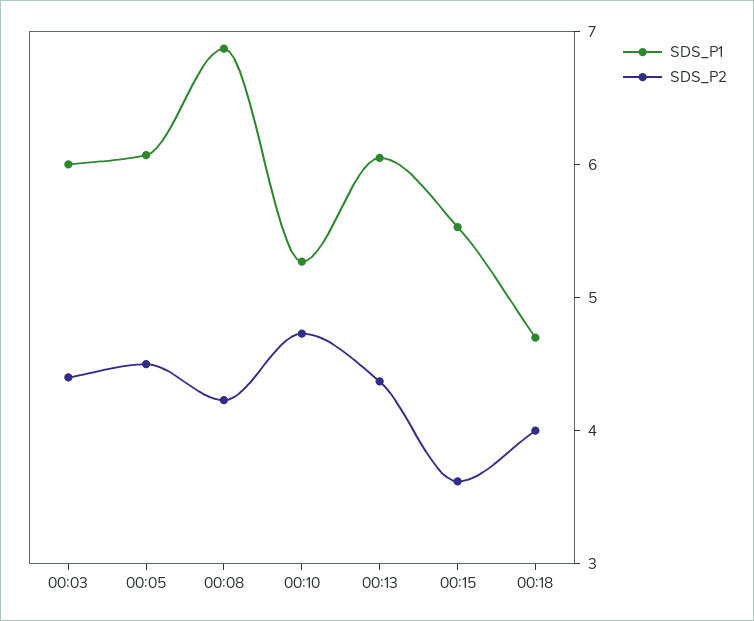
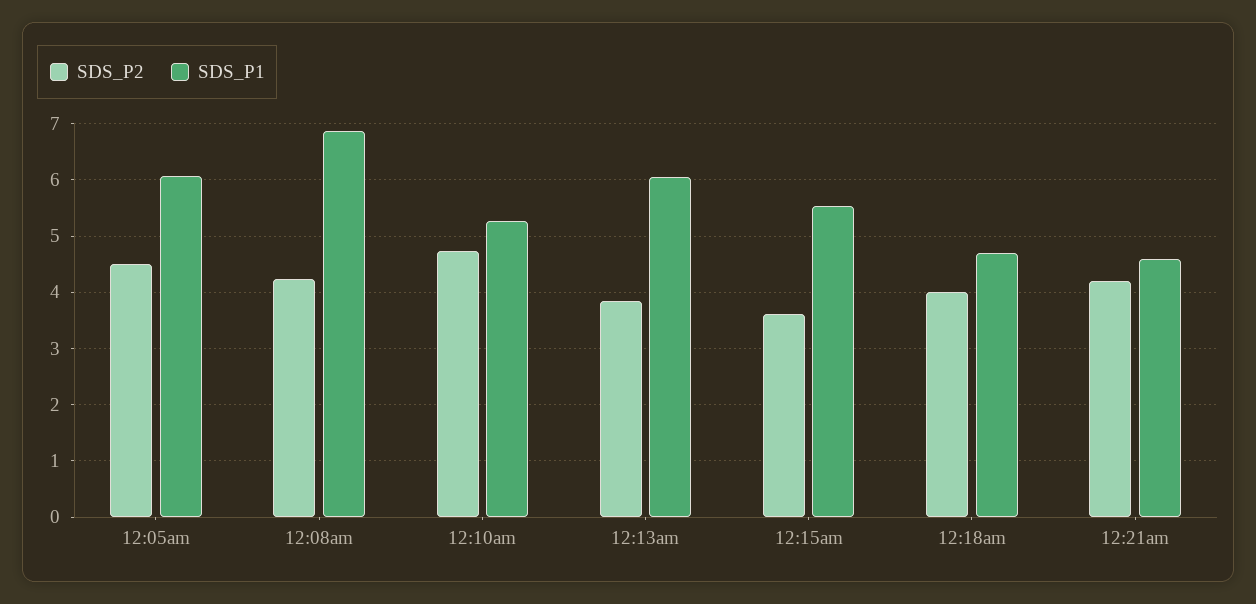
SDS_P1, 00:03: 6 -> none
SDS_P2, 00:03: 4.4 -> none
SDS_P2, 00:13: 4.4 -> 3.8
SDS_P2, 12:21am: none -> 4.2
SDS_P1, 12:21am: none -> 4.6

